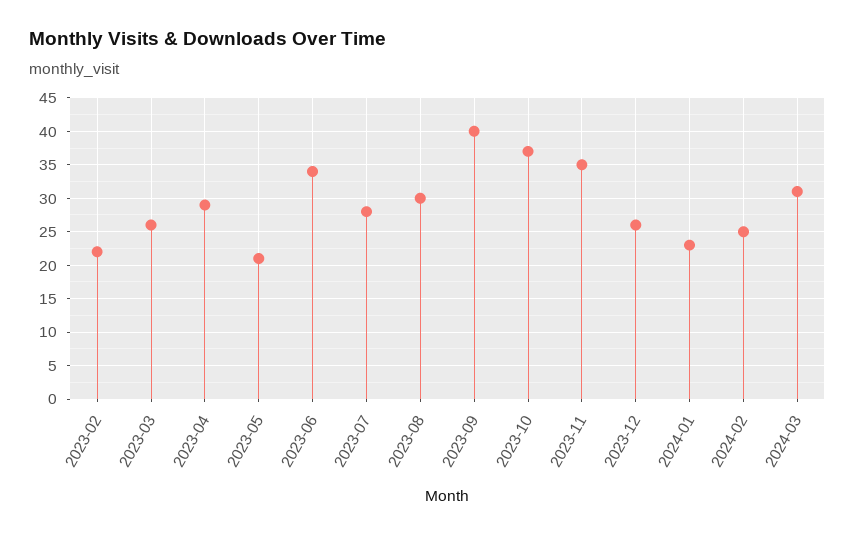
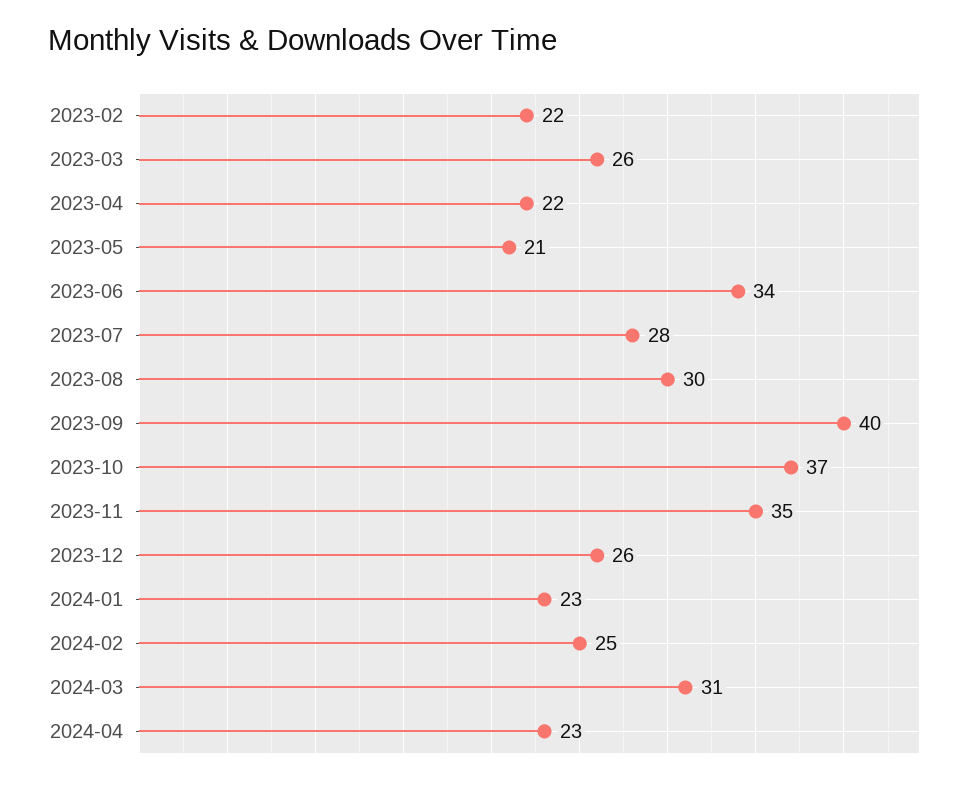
2023-04: 29 -> 22
2024-04: none -> 23

